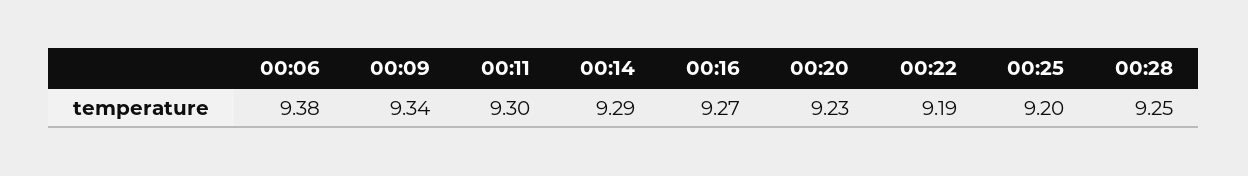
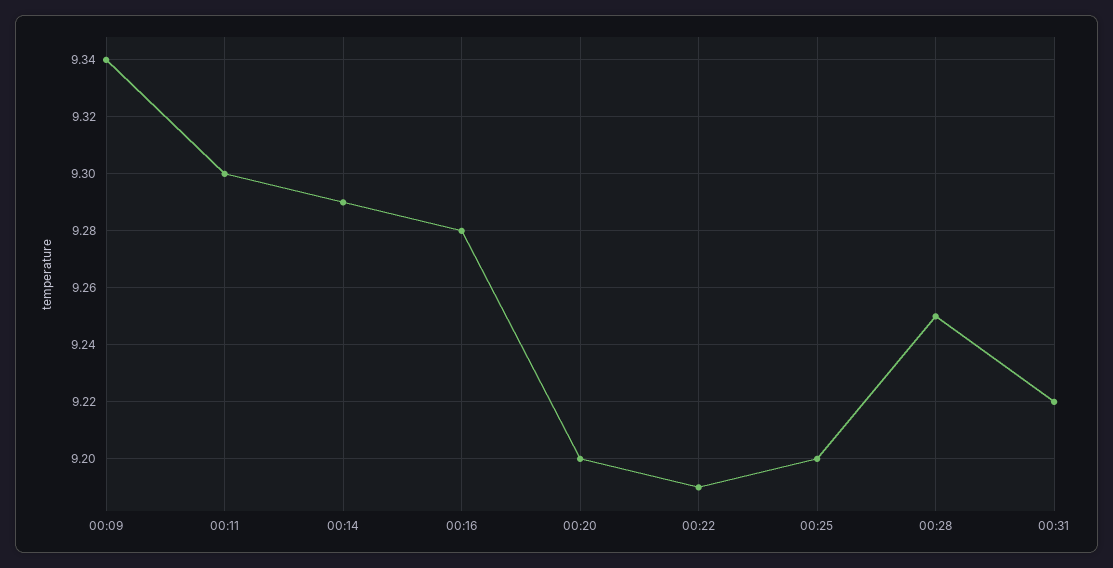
00:06: 9.38 -> none
00:16: 9.27 -> 9.28
00:20: 9.23 -> 9.2
00:31: none -> 9.22

